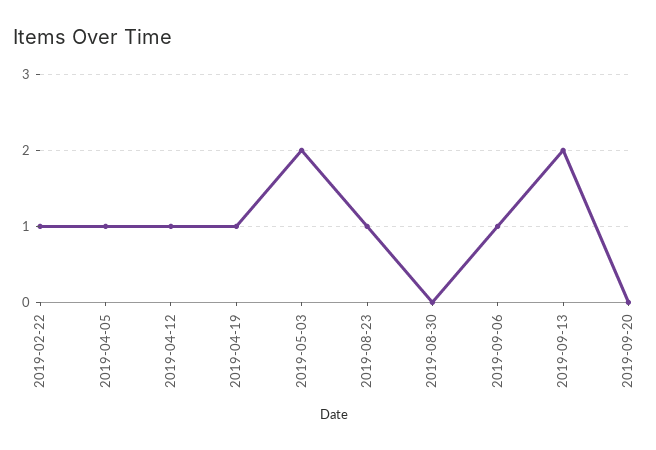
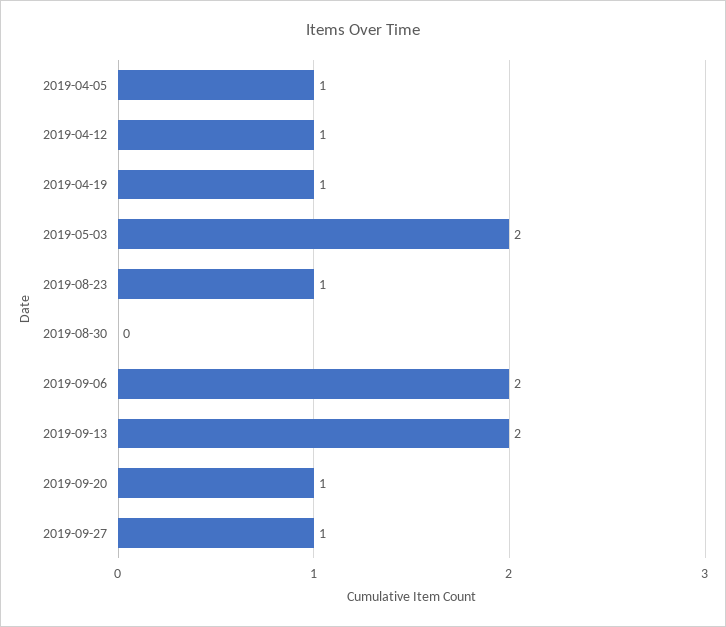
2019-02-22: 1 -> none
2019-09-06: 1 -> 2
2019-09-20: 0 -> 1
2019-09-27: none -> 1

